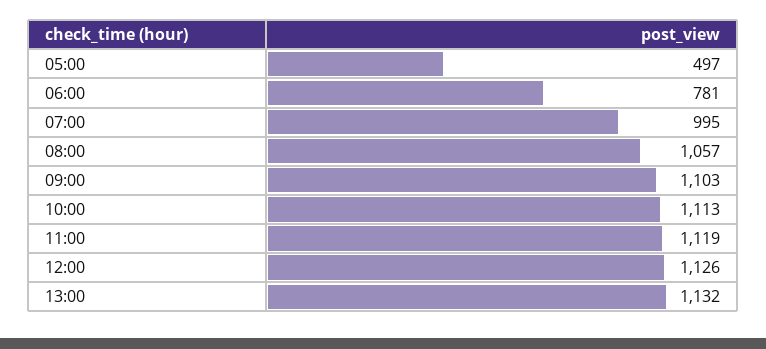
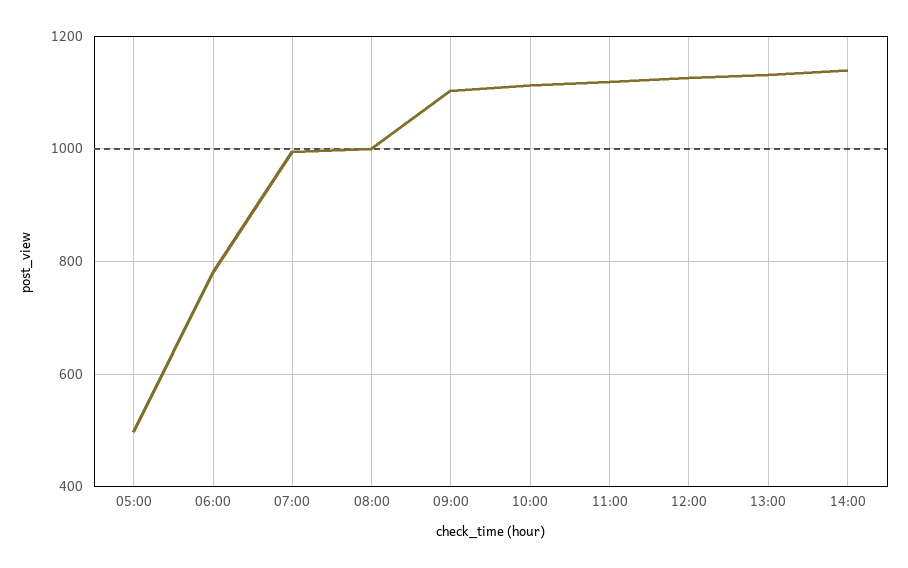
08:00: 1057 -> 1000
14:00: none -> 1140

